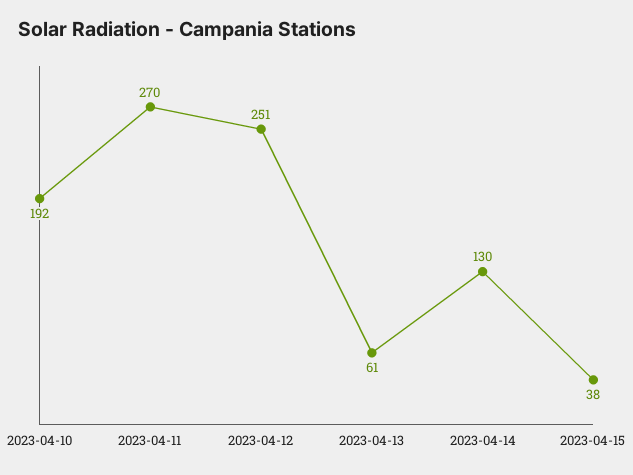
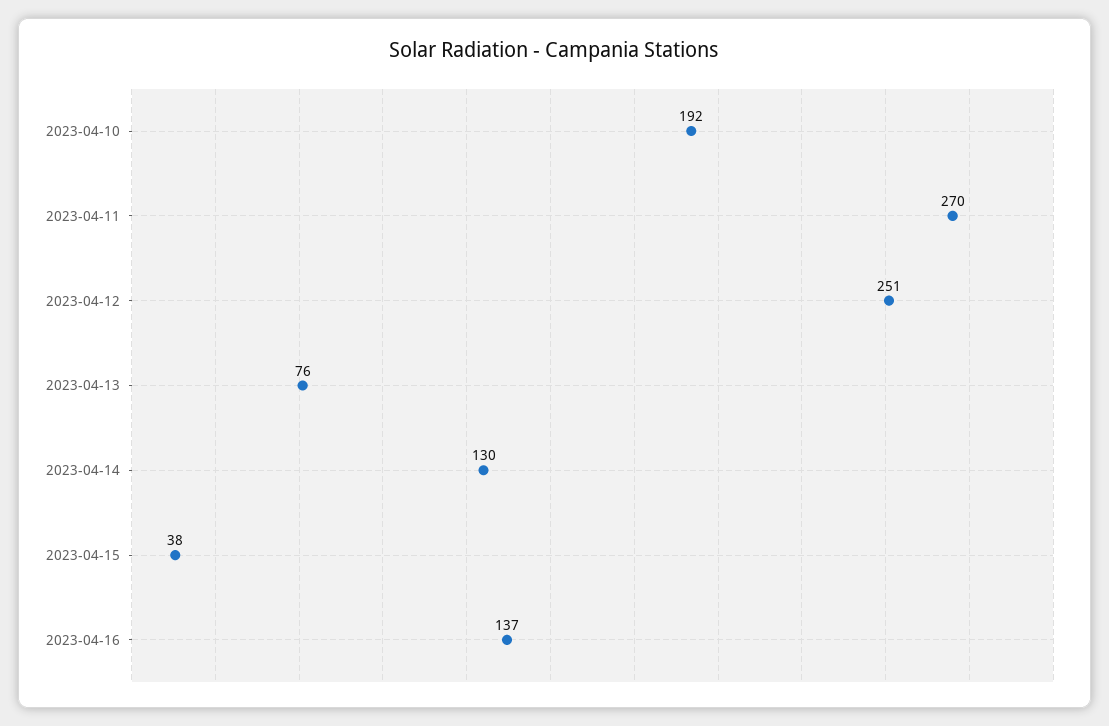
2023-04-13: 61 -> 76
2023-04-16: none -> 137

